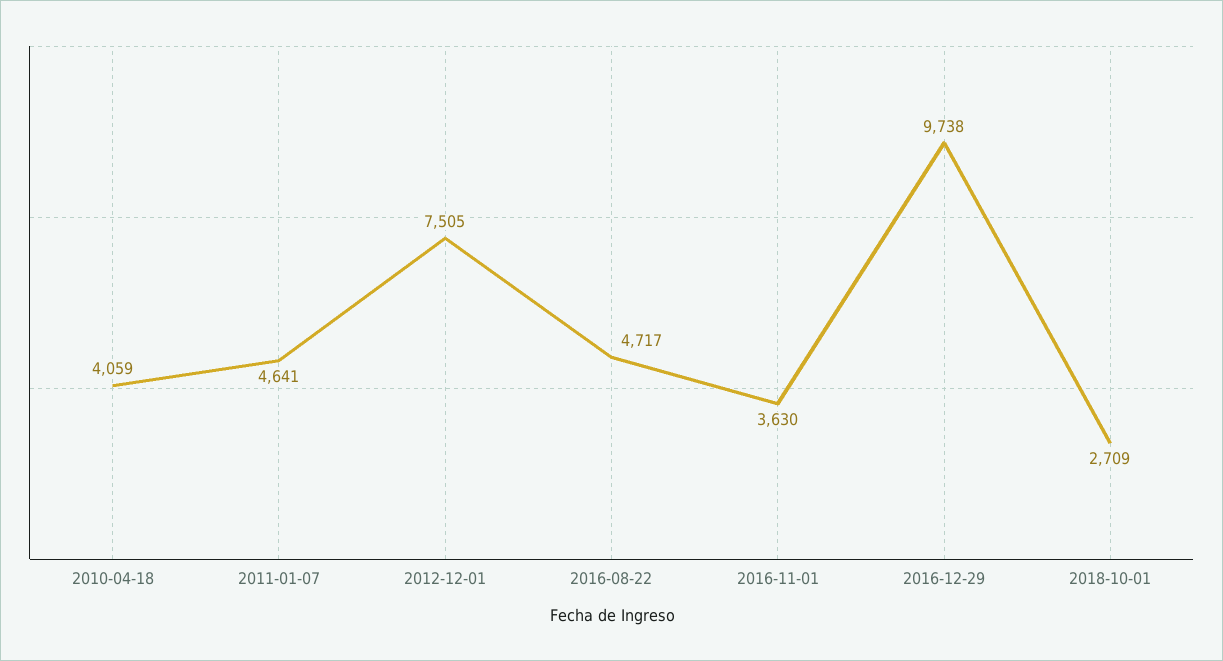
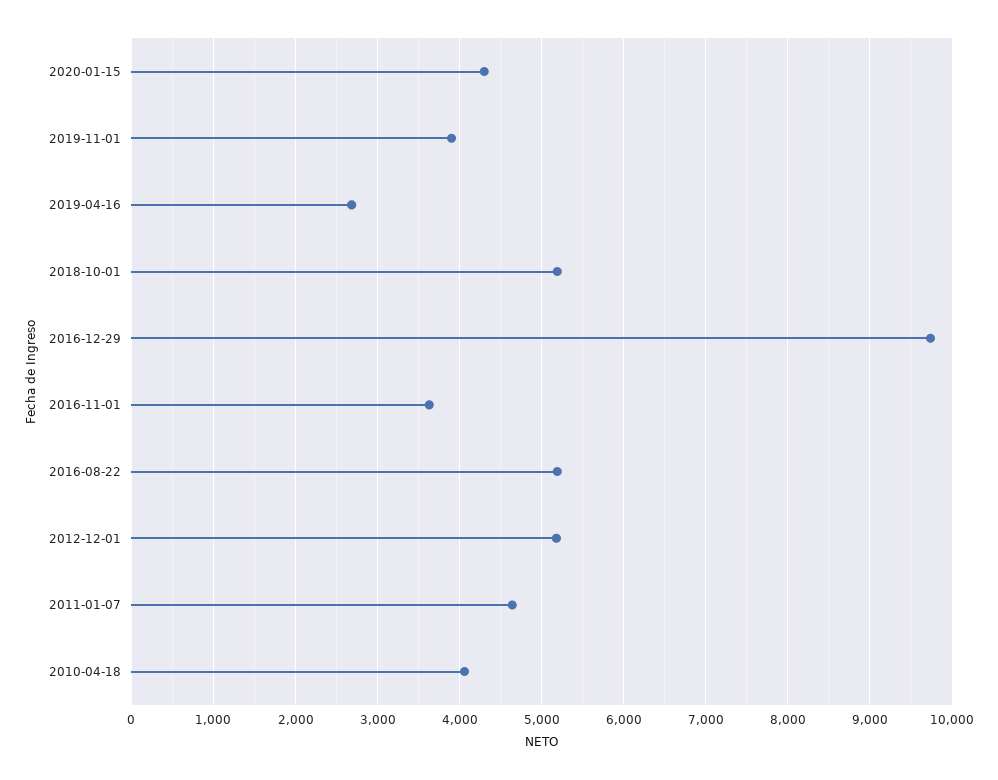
2012-12-01: 7505 -> 5200
2016-08-22: 4717 -> 5200
2018-10-01: 2709 -> 5200
2020-01-15: none -> 4300
2019-11-01: none -> 3900
2019-04-16: none -> 2700

